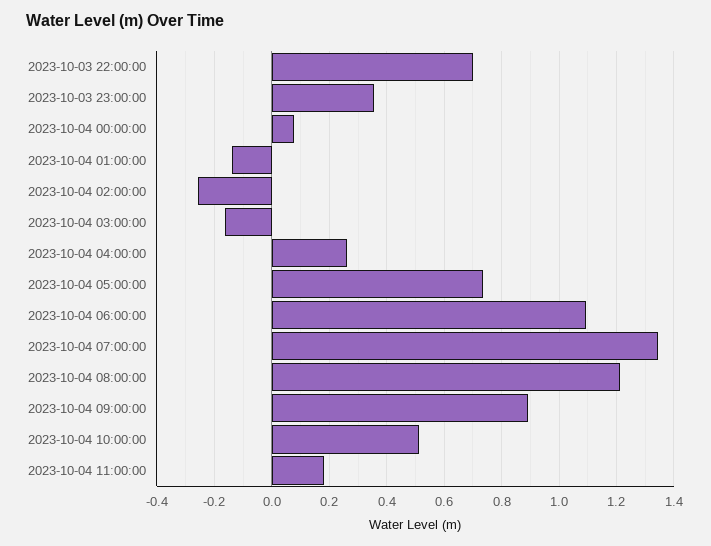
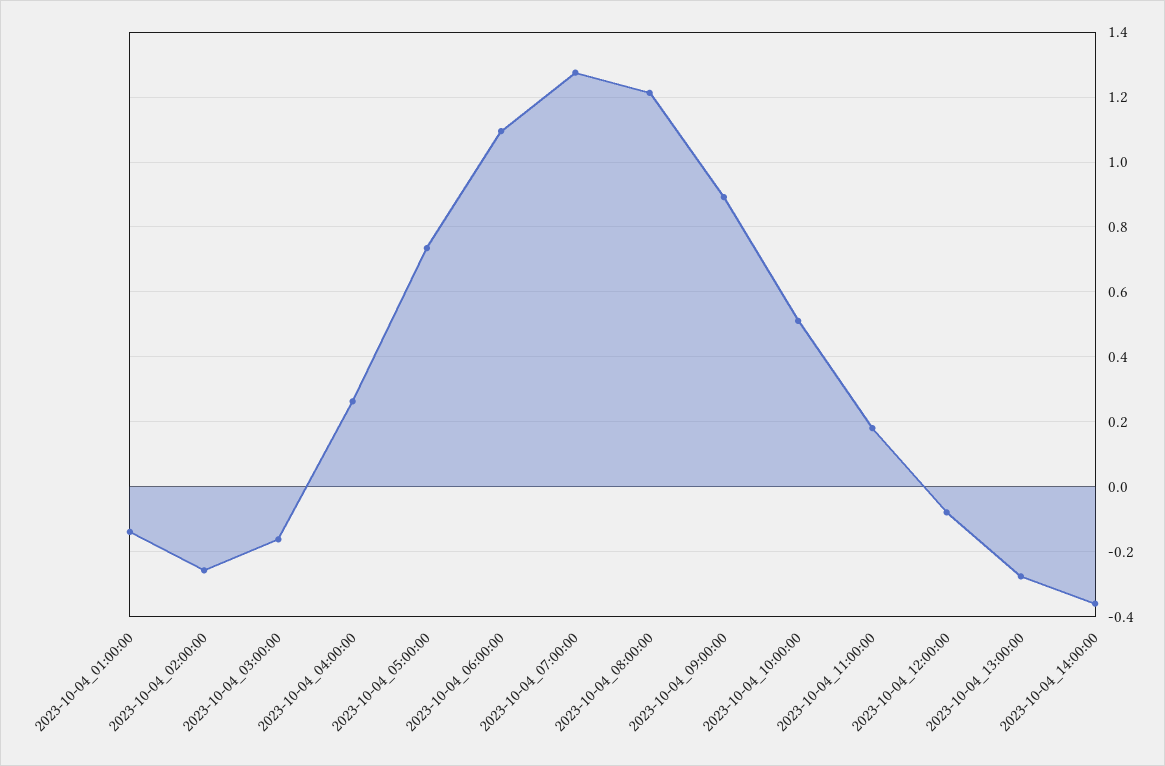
2023-10-03 22:00:00: 0.7 -> none
2023-10-03 23:00:00: 0.35 -> none
2023-10-04 00:00:00: 0.075 -> none
2023-10-04 07:00:00: 1.35 -> 1.28
2023-10-04_12:00:00: none -> -0.08
2023-10-04_13:00:00: none -> -0.28
2023-10-04_14:00:00: none -> -0.36

